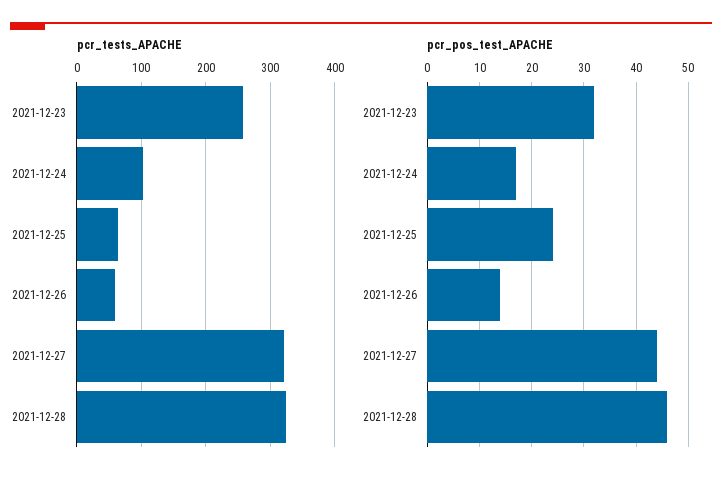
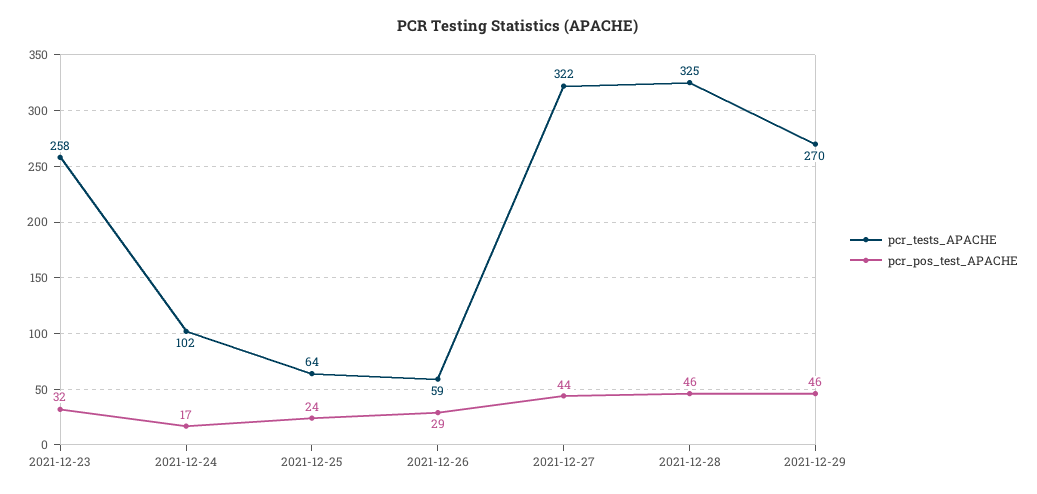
pcr_pos_test_APACHE, 2021-12-26: 15 -> 29
pcr_tests_APACHE, 2021-12-29: none -> 270
pcr_pos_test_APACHE, 2021-12-29: none -> 46

